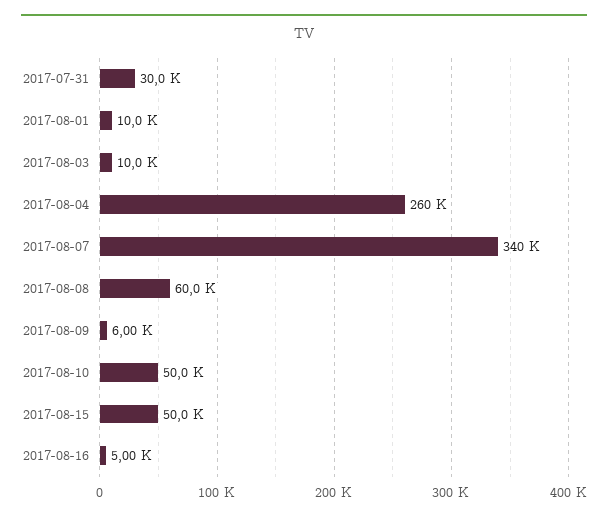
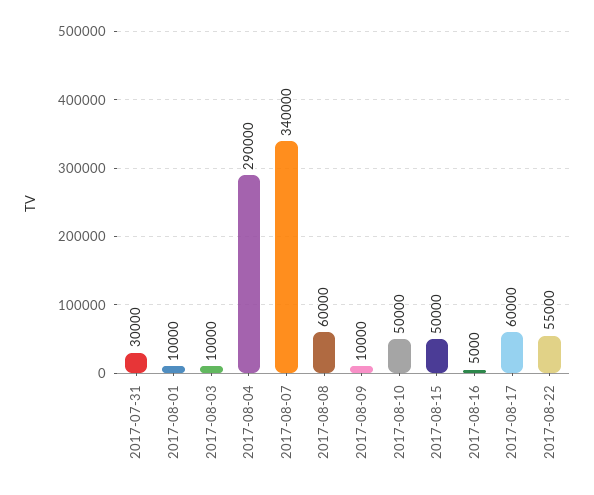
2017-08-04: 260000 -> 290000
2017-08-09: 6000 -> 10000
2017-08-17: none -> 60000
2017-08-22: none -> 55000

